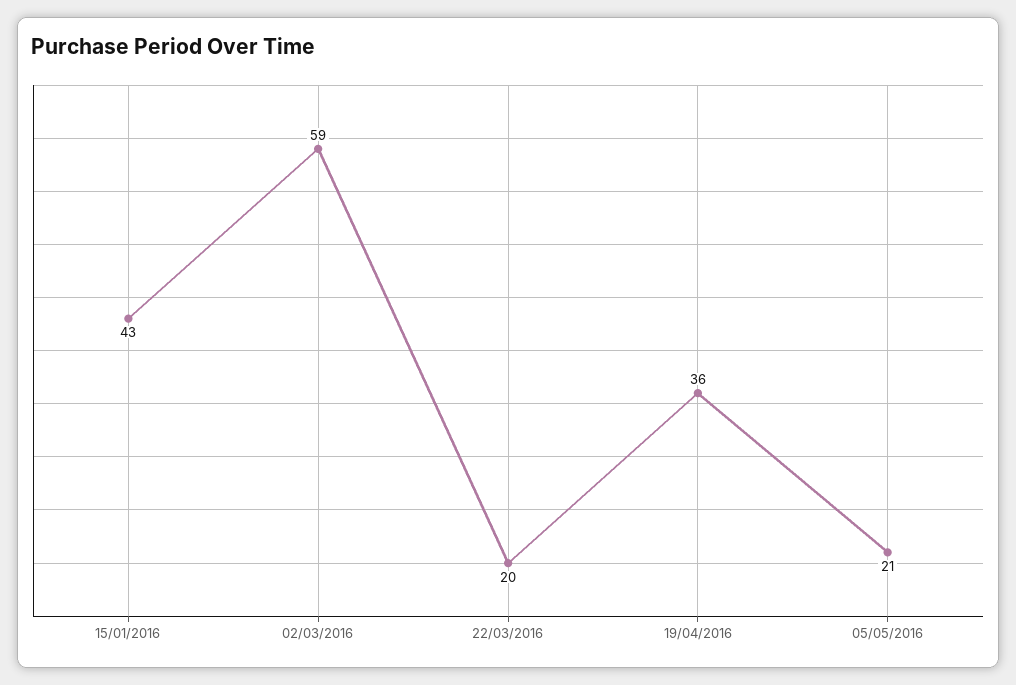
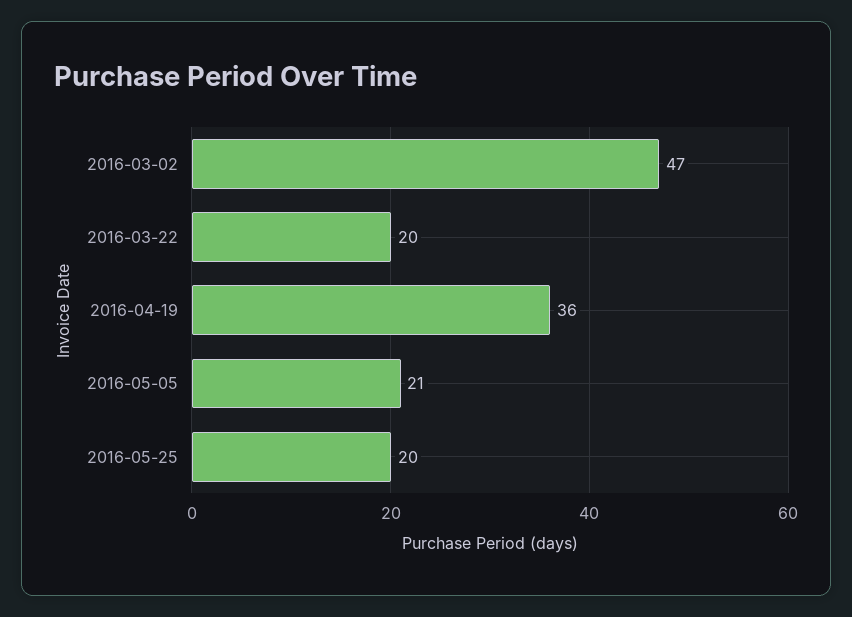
15/01/2016: 43 -> none
02/03/2016: 59 -> 47
2016-05-25: none -> 20

